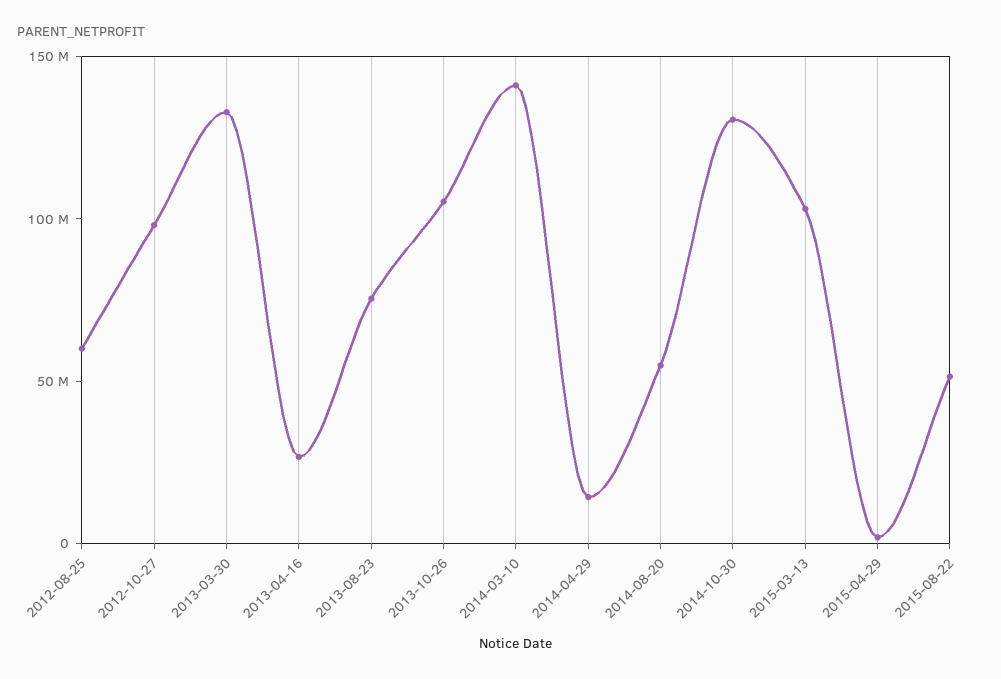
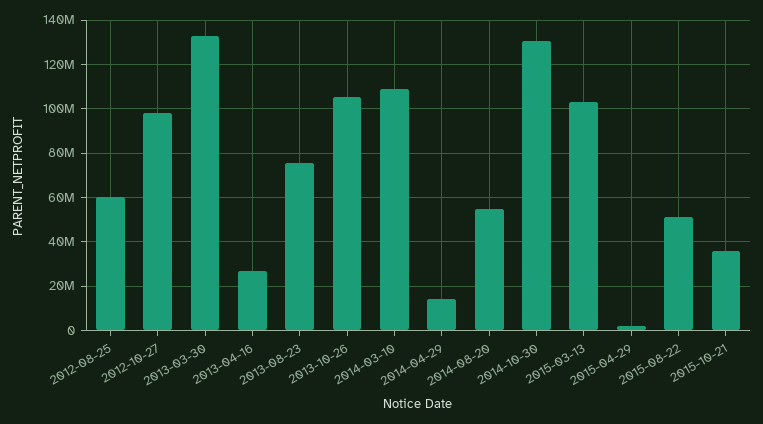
2014-03-10: 140000000 -> 110000000
2015-10-21: none -> 35000000

